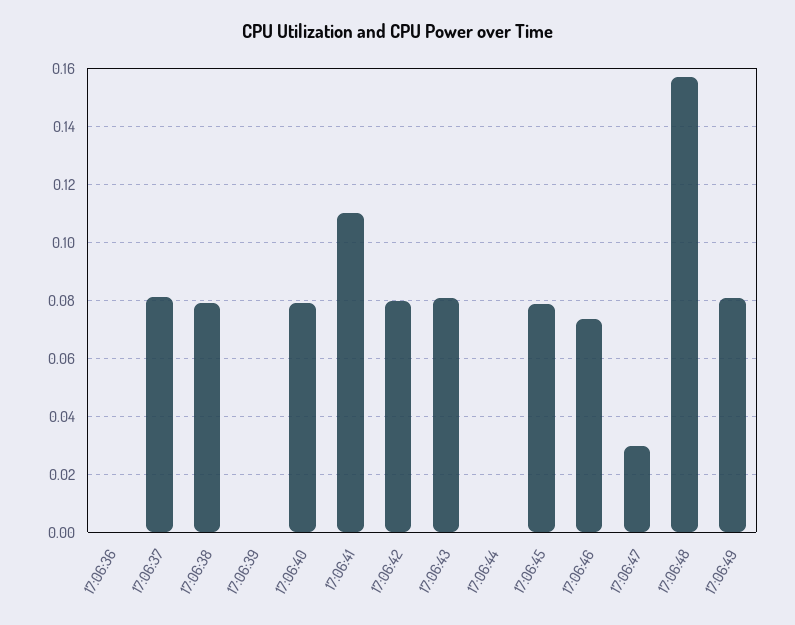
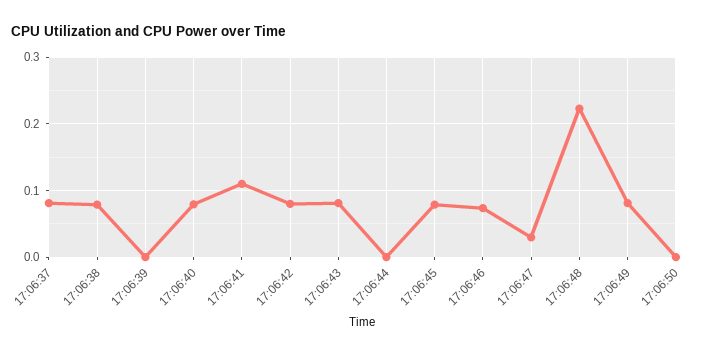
17:06:36: 0 -> none
17:06:48: 0.1575 -> 0.22
17:06:50: none -> 0

